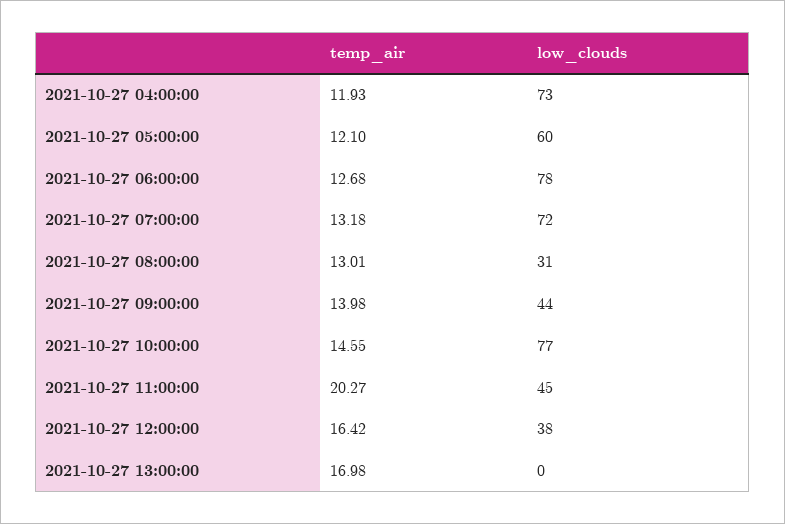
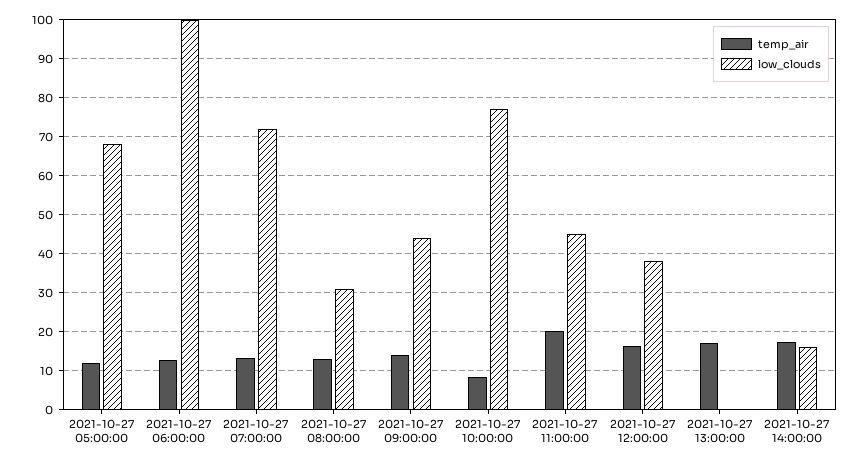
temp_air, 2021-10-27 04:00:00: 11.93 -> none
low_clouds, 2021-10-27 04:00:00: 73 -> none
low_clouds, 2021-10-27 05:00:00: 60 -> 68
low_clouds, 2021-10-27 06:00:00: 78 -> 100
temp_air, 2021-10-27 10:00:00: 14.55 -> 8
temp_air, 2021-10-27 14:00:00: none -> 18
low_clouds, 2021-10-27 14:00:00: none -> 16

